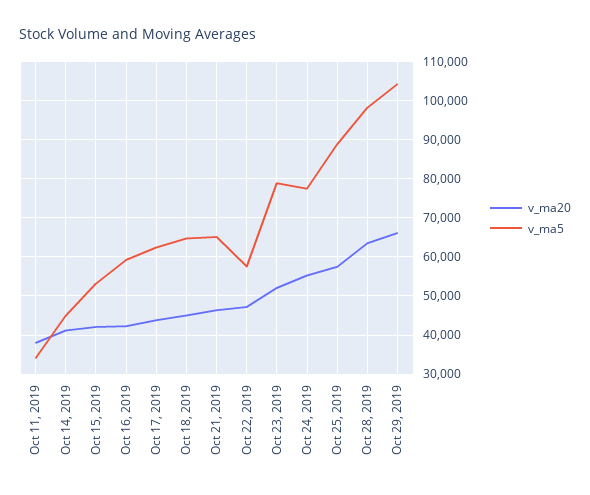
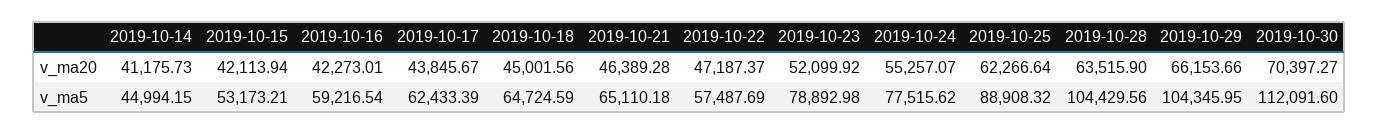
v_ma20, Oct 11, 2019: 38000 -> none
v_ma5, Oct 11, 2019: 34000 -> none
v_ma20, Oct 25, 2019: 58000 -> 62266.64
v_ma5, Oct 28, 2019: 98000 -> 104429.56
v_ma20, 2019-10-30: none -> 70397.27
v_ma5, 2019-10-30: none -> 112091.6

